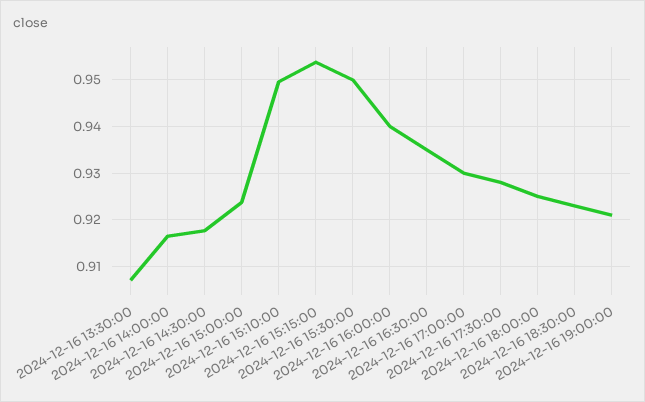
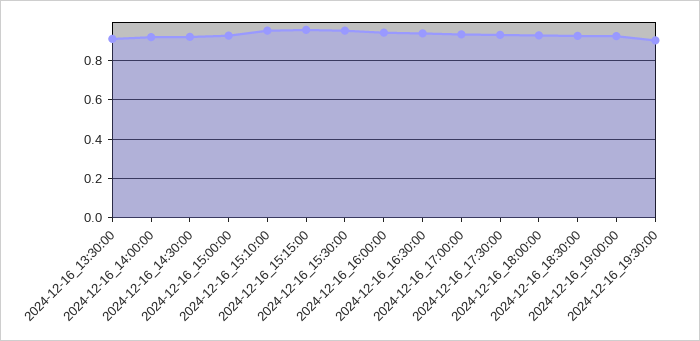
2024-12-16_19:30:00: none -> 0.9

